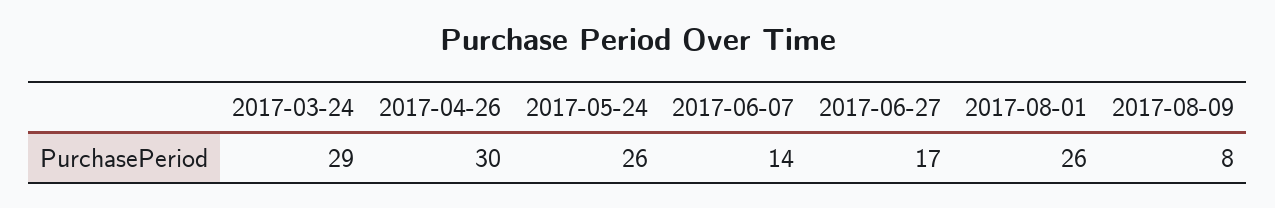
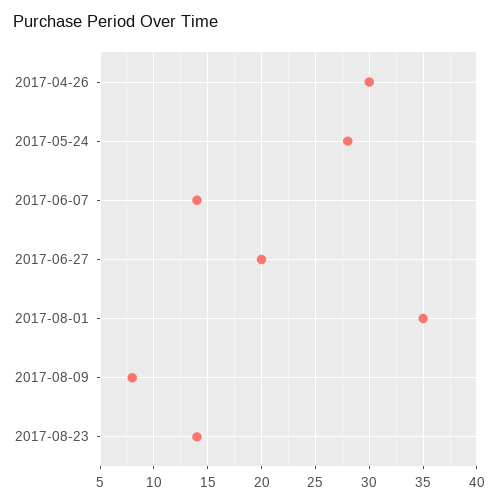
2017-03-24: 29 -> none
2017-05-24: 26 -> 28
2017-06-27: 17 -> 20
2017-08-01: 26 -> 35
2017-08-23: none -> 14

